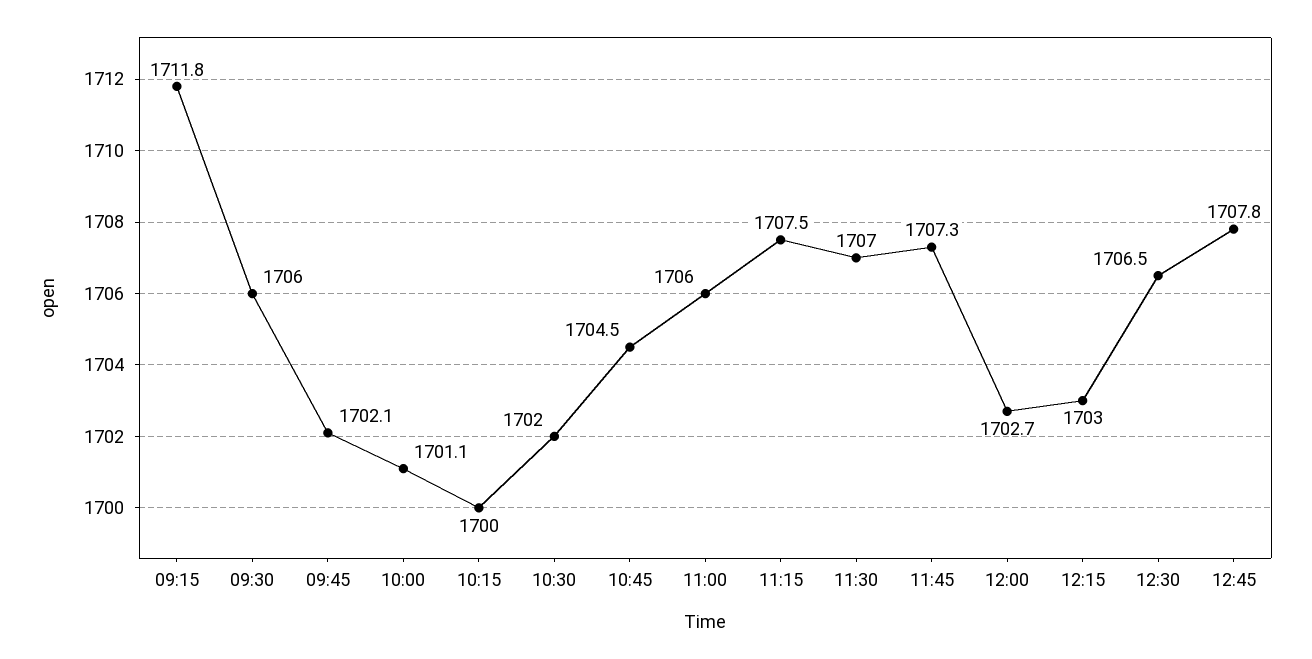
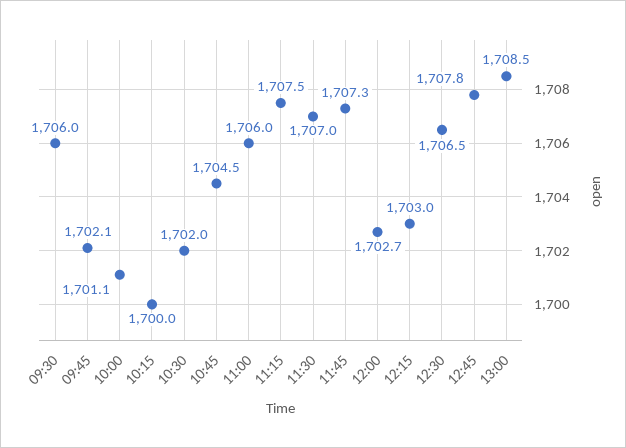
09:15: 1711.8 -> none
13:00: none -> 1708.5

